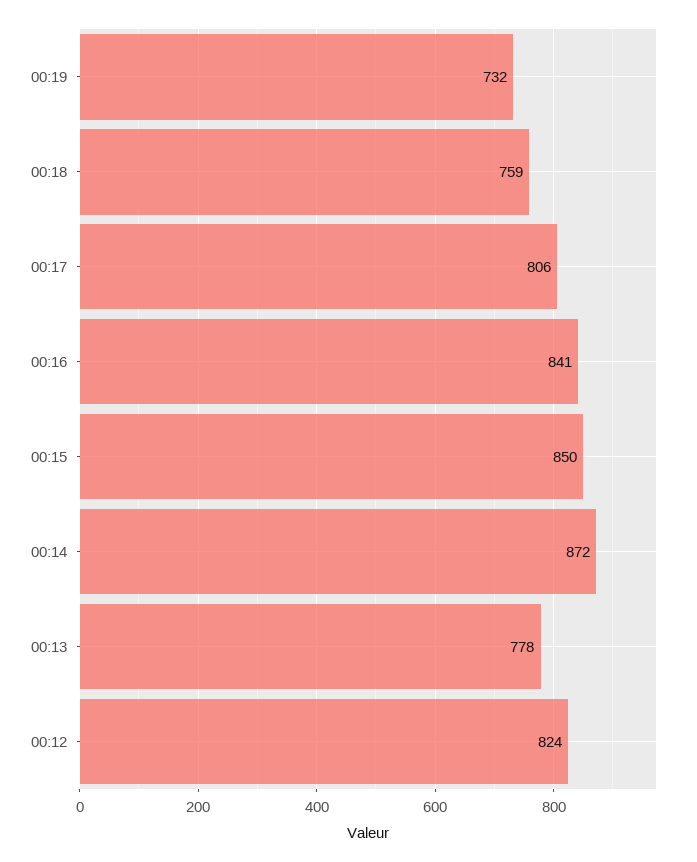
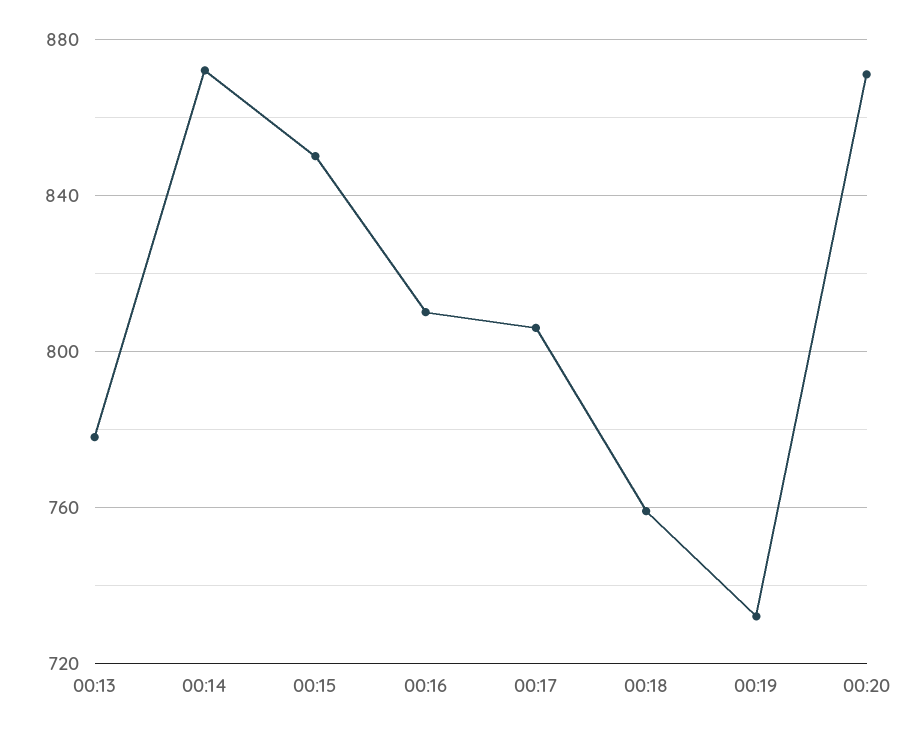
00:16: 841 -> 810
00:12: 824 -> none
00:20: none -> 870

